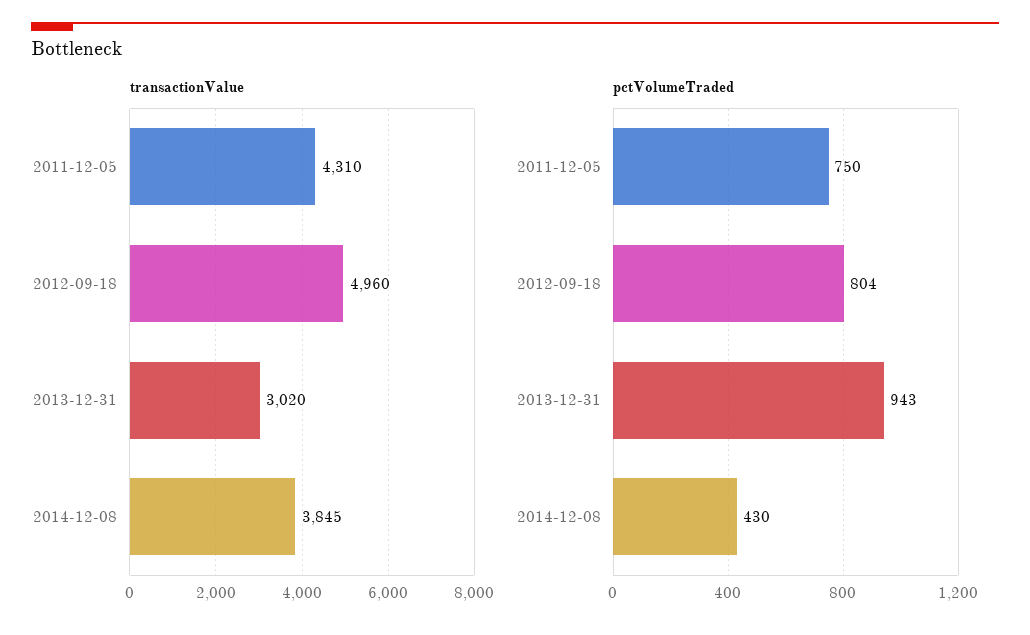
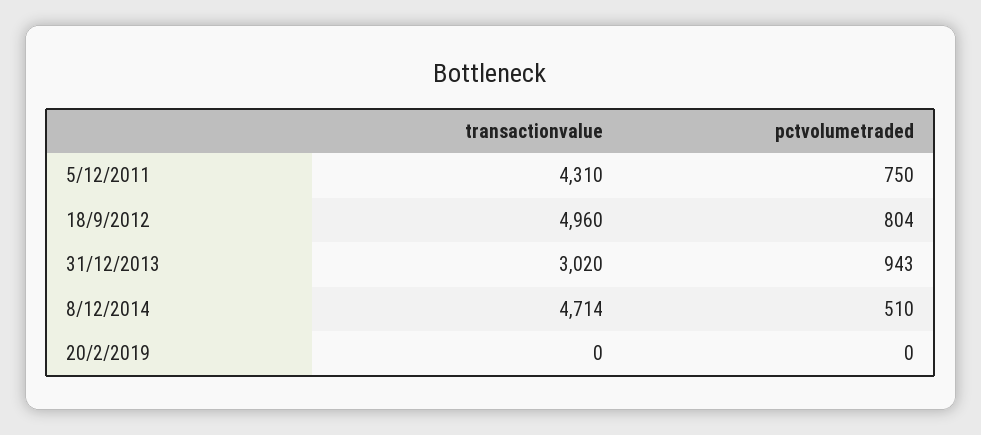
transactionValue, 2014-12-08: 3845 -> 4714
pctVolumeTraded, 2014-12-08: 430 -> 510
transactionValue, 20/2/2019: none -> 0
pctVolumeTraded, 20/2/2019: none -> 0

